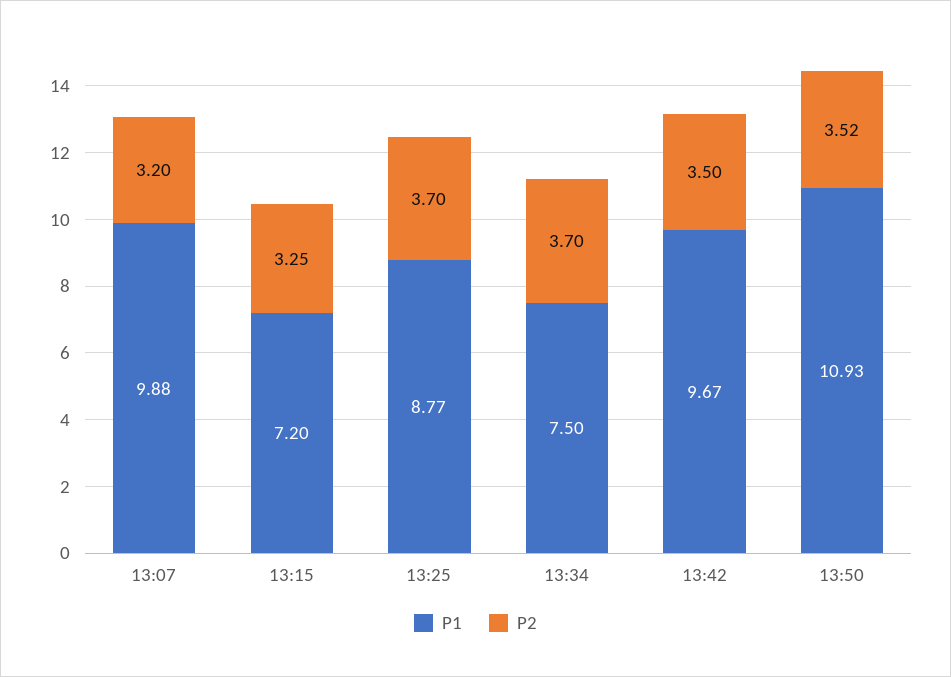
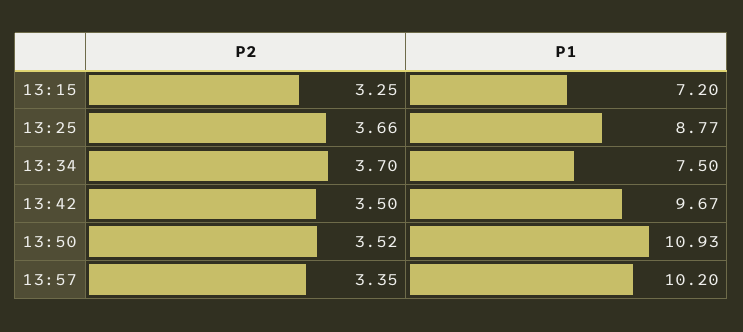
P1, 13:07: 9.88 -> none
P2, 13:07: 3.2 -> none
P2, 13:25: 3.7 -> 3.66
P2, 13:57: none -> 3.35
P1, 13:57: none -> 10.2

